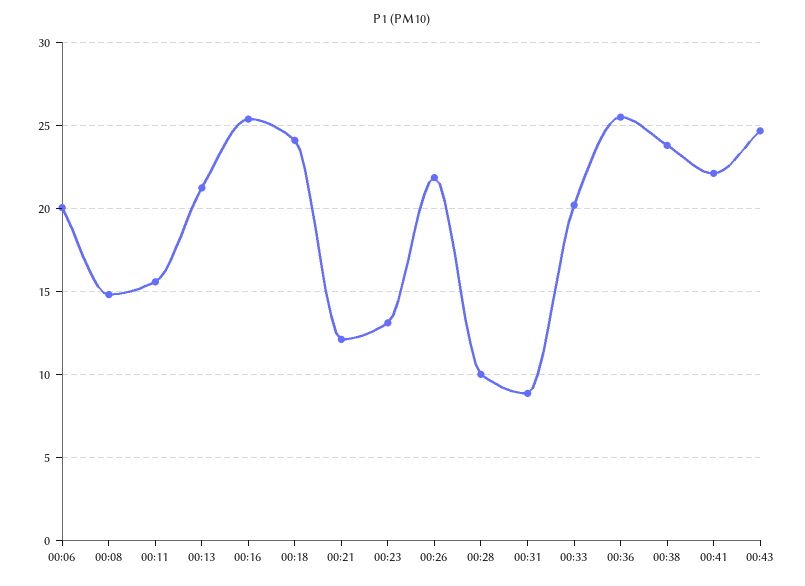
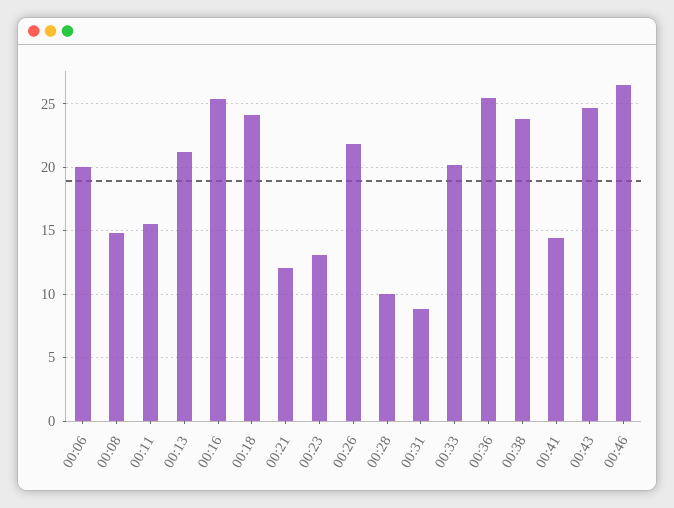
00:41: 22 -> 14.5
00:46: none -> 26.5

